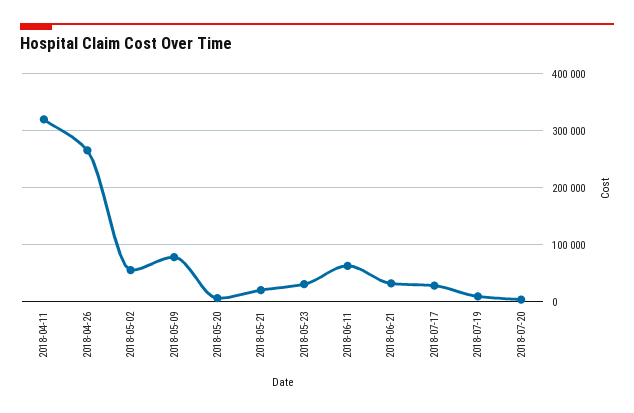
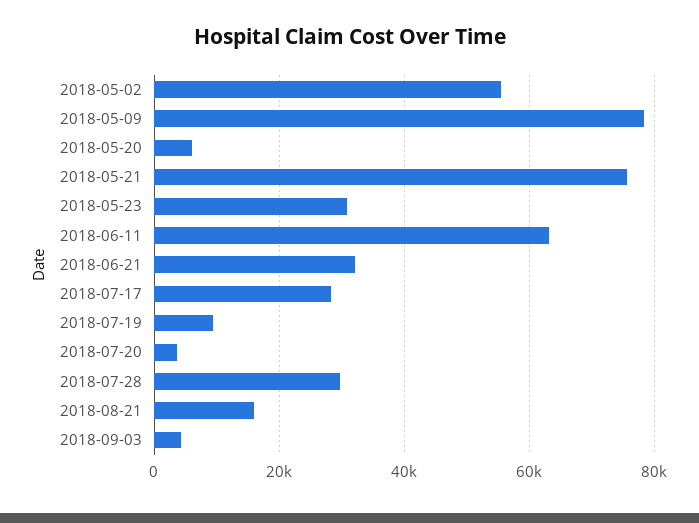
2018-04-11: 320000 -> none
2018-04-26: 260000 -> none
2018-05-21: 20000 -> 76000
2018-07-28: none -> 30000
2018-08-21: none -> 16000
2018-09-03: none -> 4000

